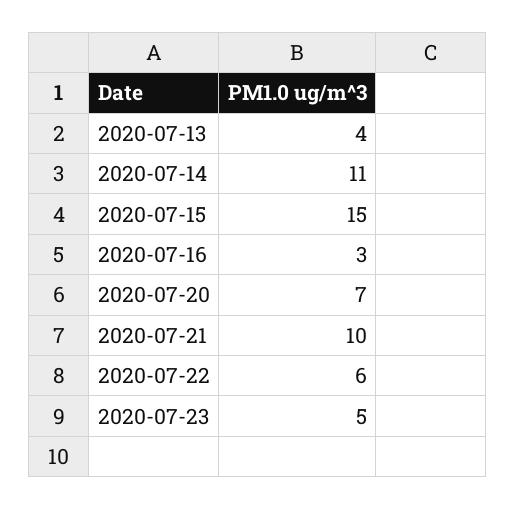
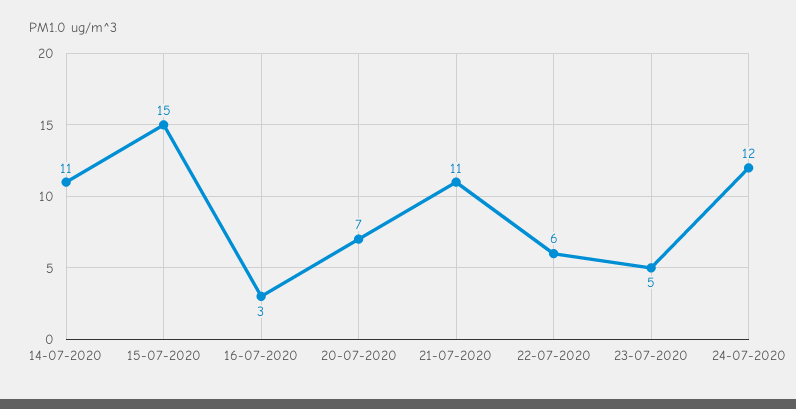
2020-07-13: 4 -> none
2020-07-21: 10 -> 11
24-07-2020: none -> 12

